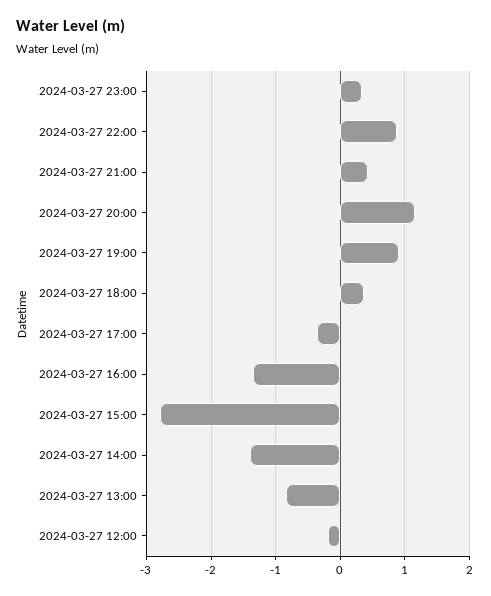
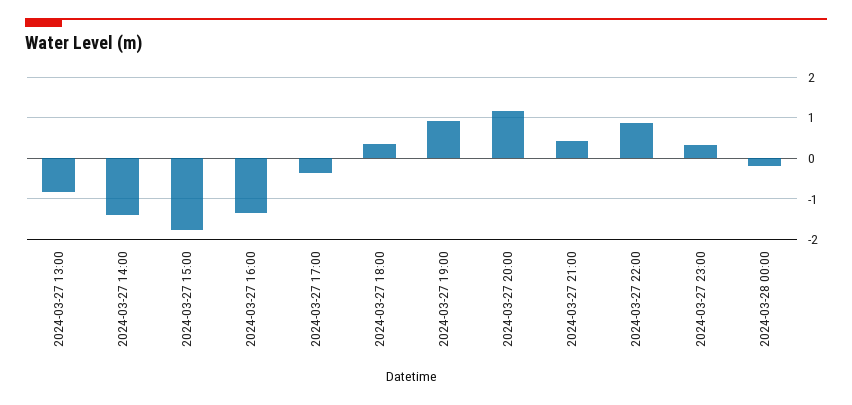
2024-03-27 15:00: -2.8 -> -1.8
2024-03-27 12:00: -0.2 -> none
2024-03-28 00:00: none -> -0.2

